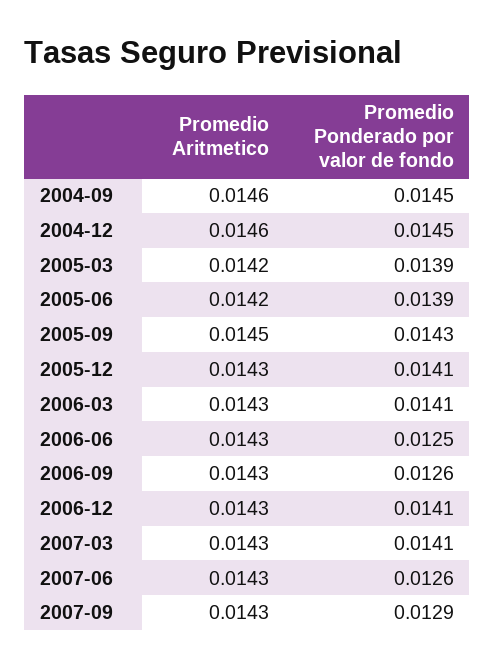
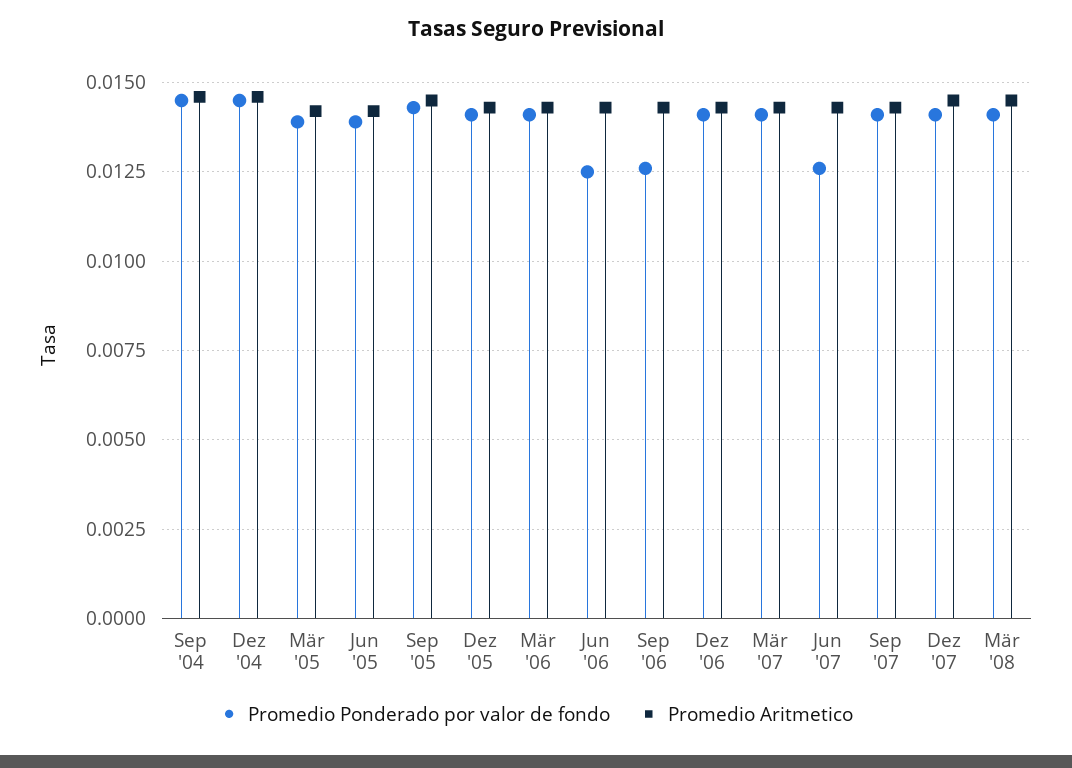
Promedio Ponderado por valor de fondo, 2007-09: 0.0129 -> 0.014
Promedio Ponderado por valor de fondo, Dez '07: none -> 0.014
Promedio Aritmetico, Dez '07: none -> 0.0145
Promedio Ponderado por valor de fondo, Mär '08: none -> 0.014
Promedio Aritmetico, Mär '08: none -> 0.0145

